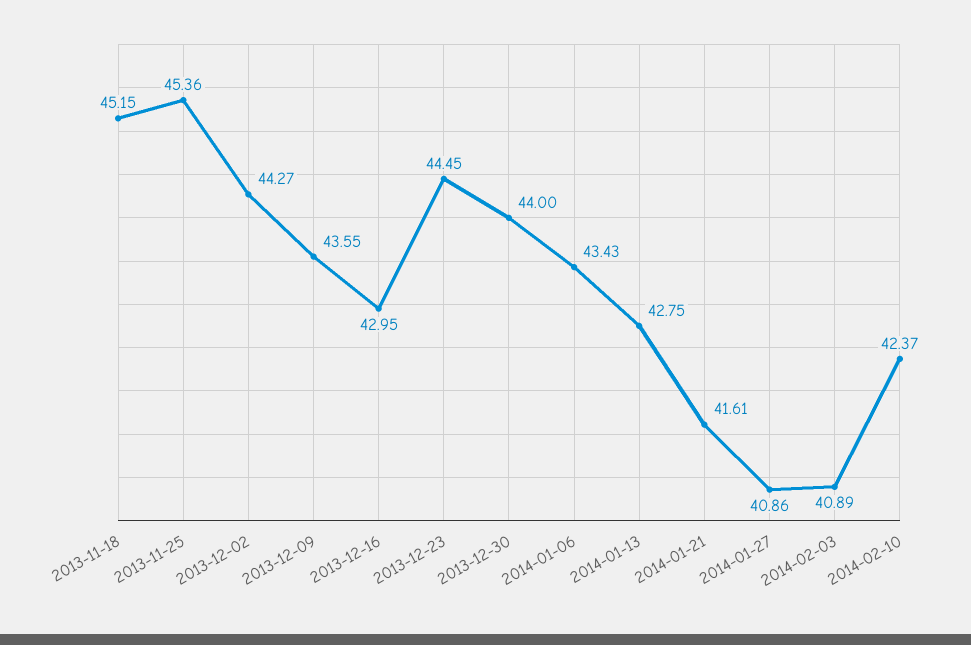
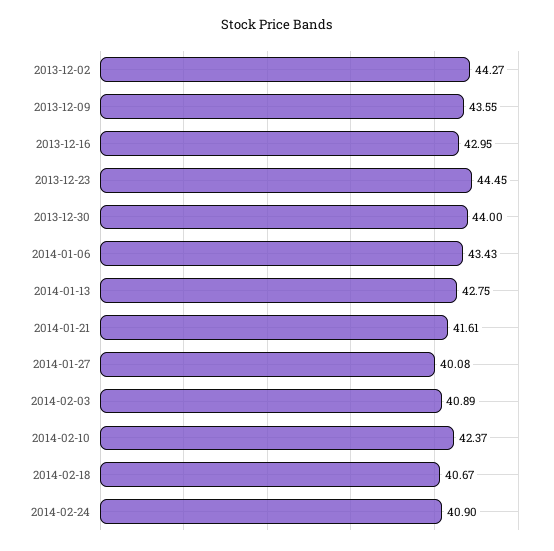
2013-11-18: 45.15 -> none
2013-11-25: 45.36 -> none
2014-01-27: 40.86 -> 40.08
2014-02-18: none -> 40.67
2014-02-24: none -> 40.9

